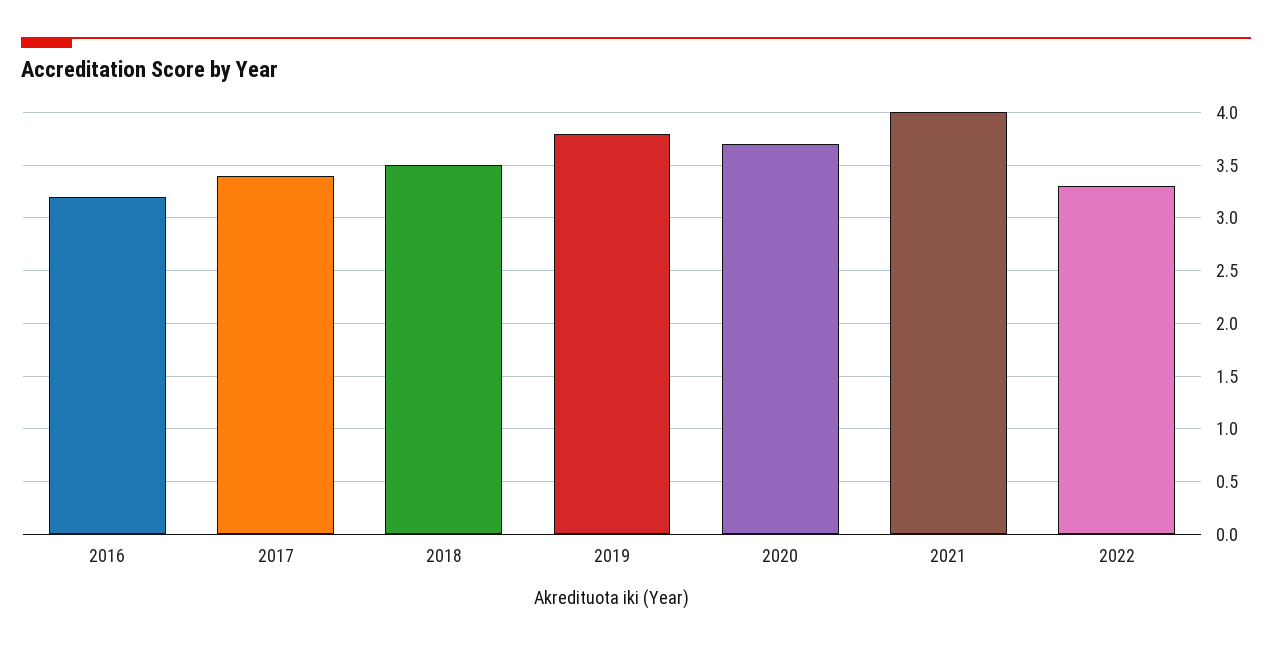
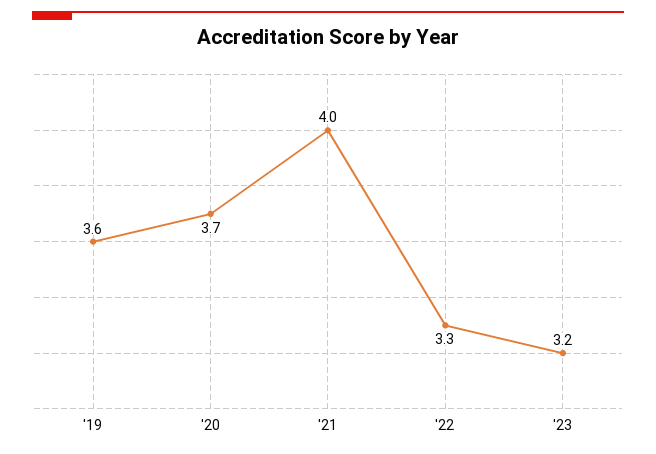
2016: 3.2 -> none
2017: 3.4 -> none
2018: 3.5 -> none
2019: 3.8 -> 3.6
'23: none -> 3.2

